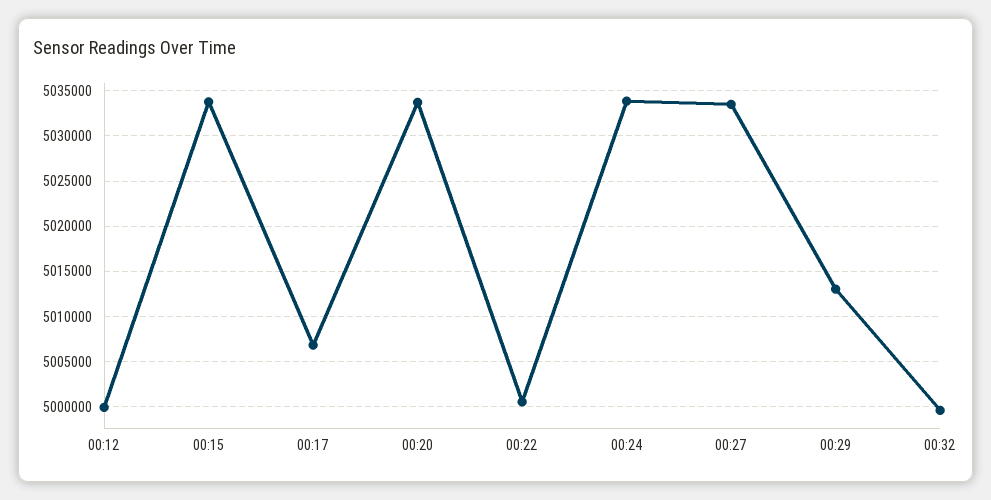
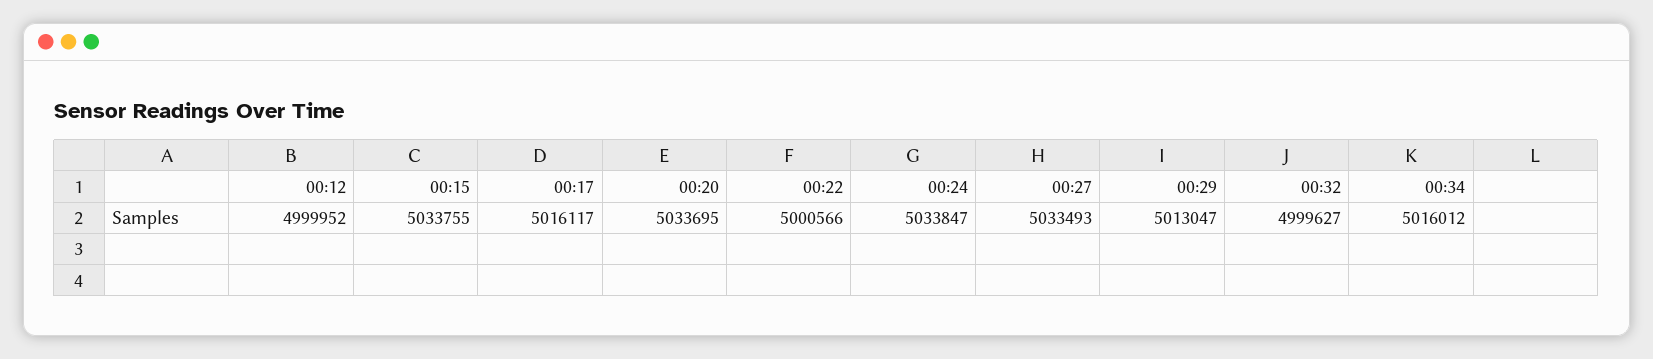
00:17: 5007000 -> 5016117
00:34: none -> 5016012

